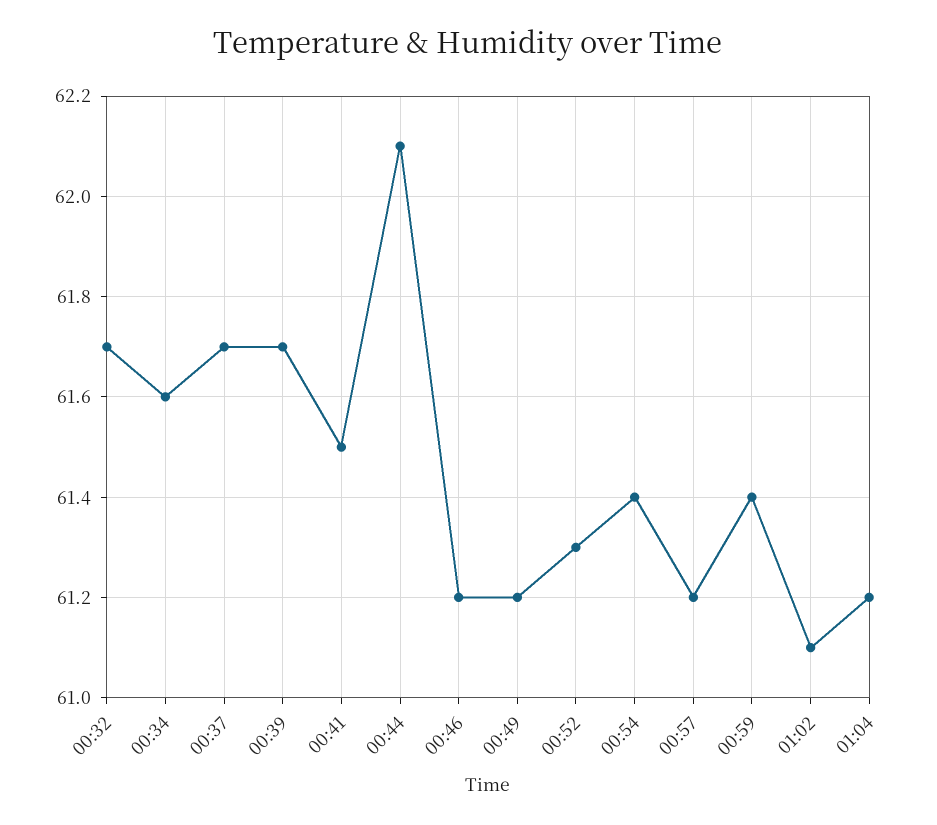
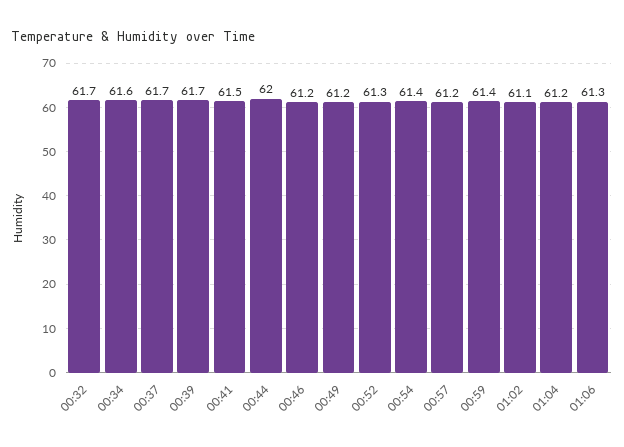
00:44: 62.1 -> 62
01:06: none -> 61.3

